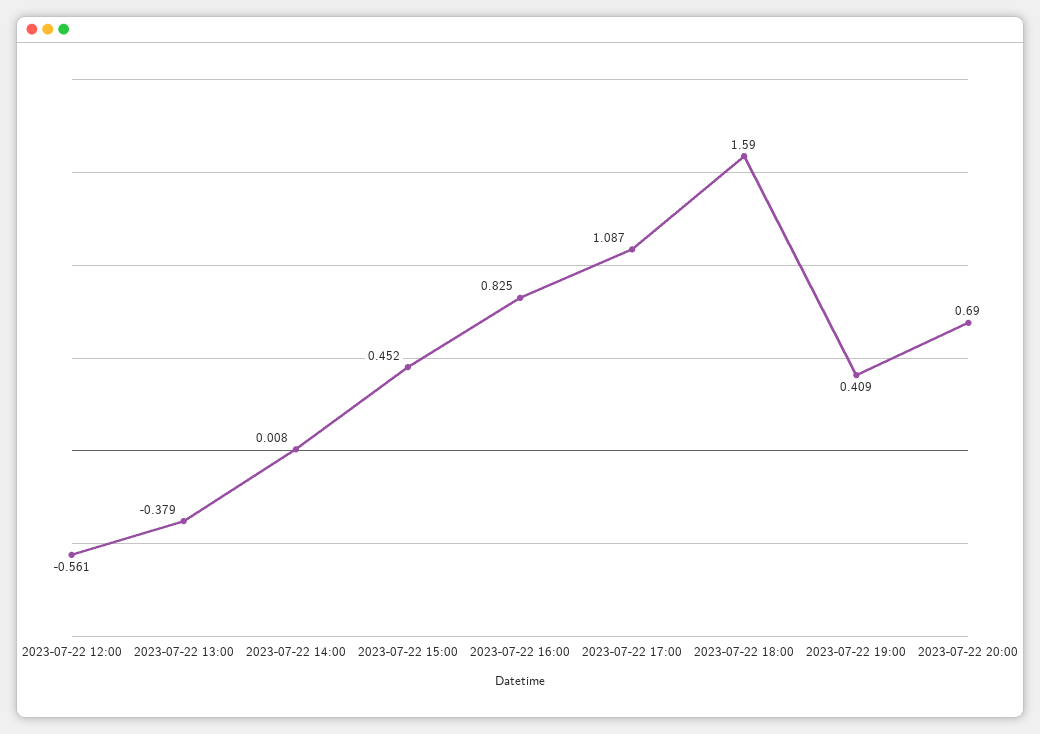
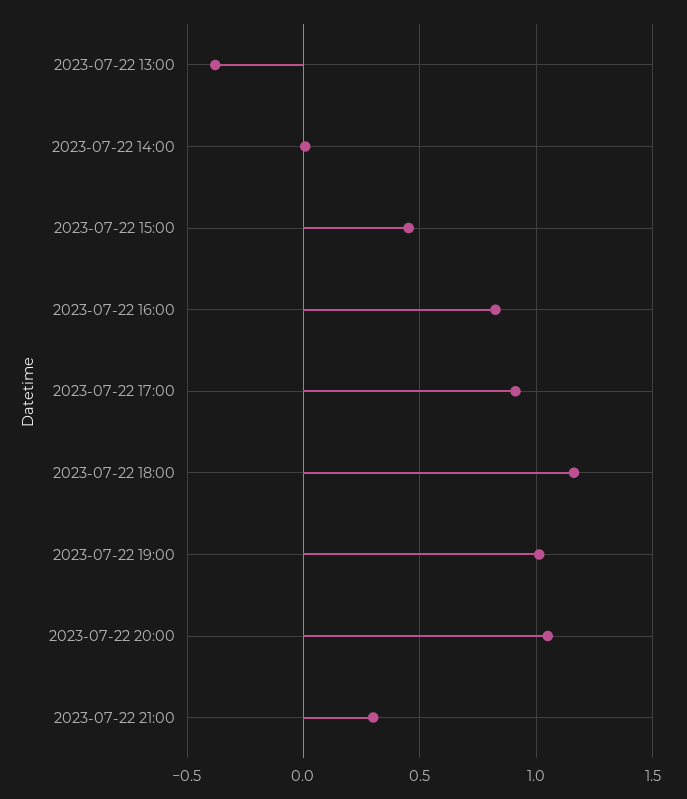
2023-07-22 12:00: -0.561 -> none
2023-07-22 17:00: 1.087 -> 0.9
2023-07-22 18:00: 1.59 -> 1.15
2023-07-22 19:00: 0.409 -> 1
2023-07-22 20:00: 0.69 -> 1.05
2023-07-22 21:00: none -> 0.3

